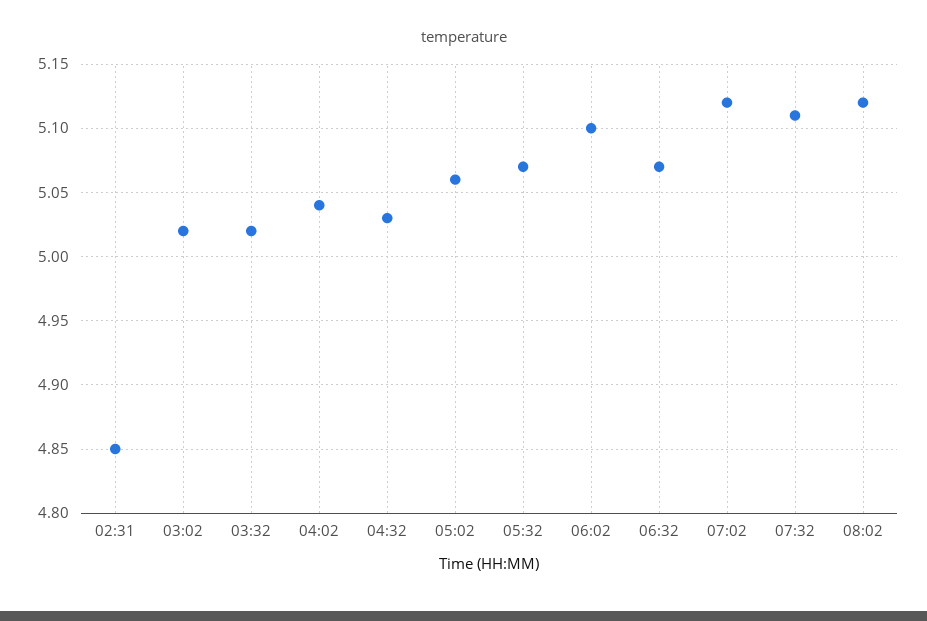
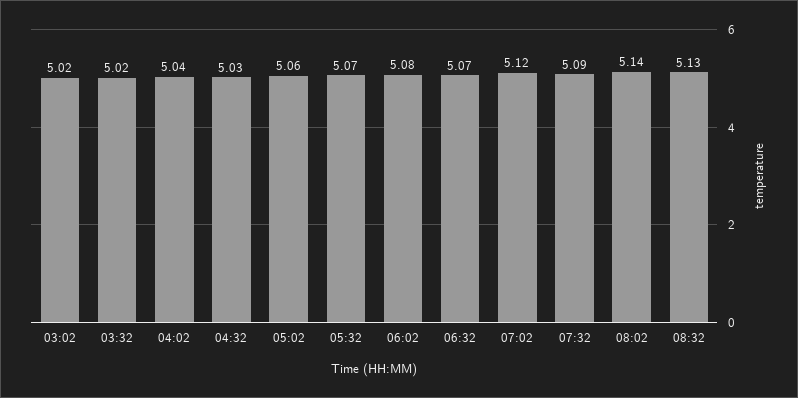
02:31: 4.85 -> none
06:02: 5.1 -> 5.08
07:32: 5.11 -> 5.09
08:02: 5.12 -> 5.14
08:32: none -> 5.13

